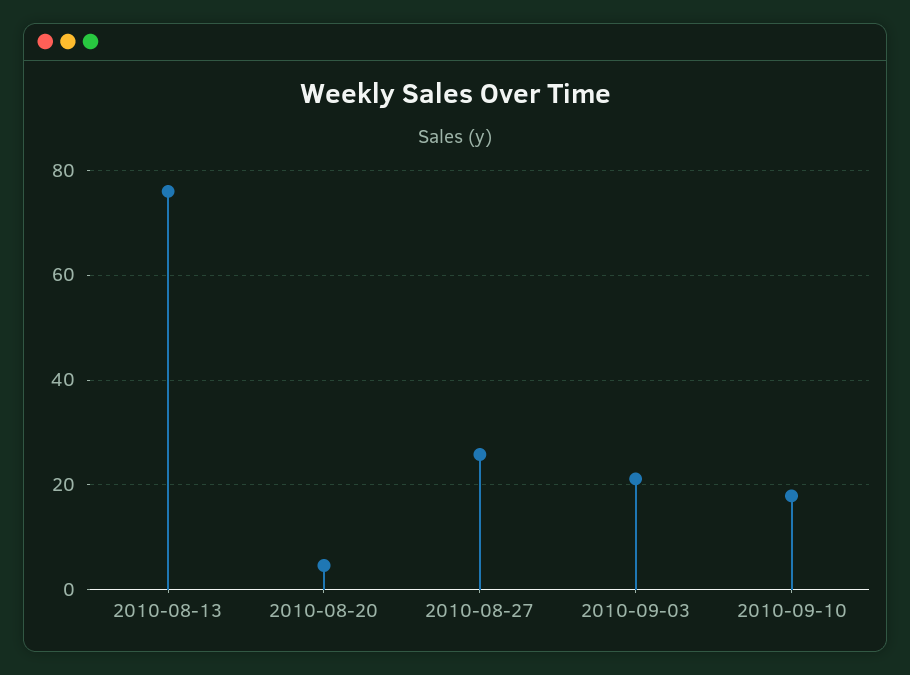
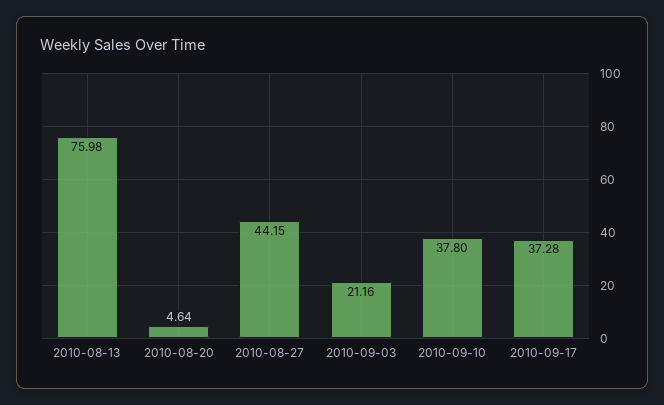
2010-08-27: 26 -> 44.15
2010-09-10: 18 -> 37.8
2010-09-17: none -> 37.28

